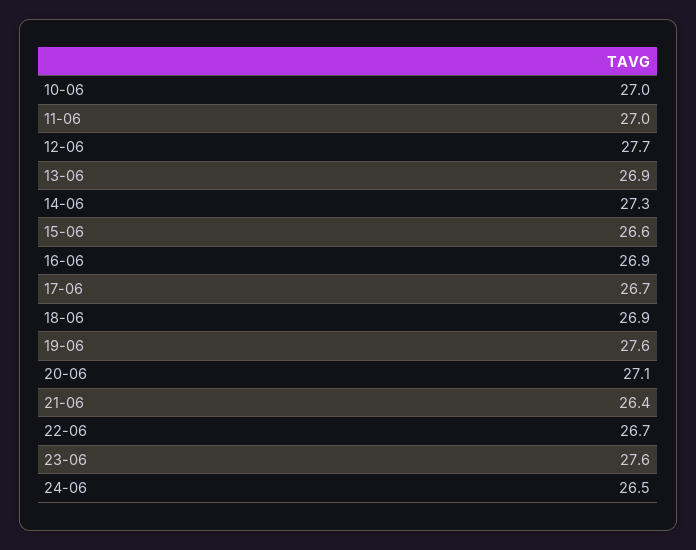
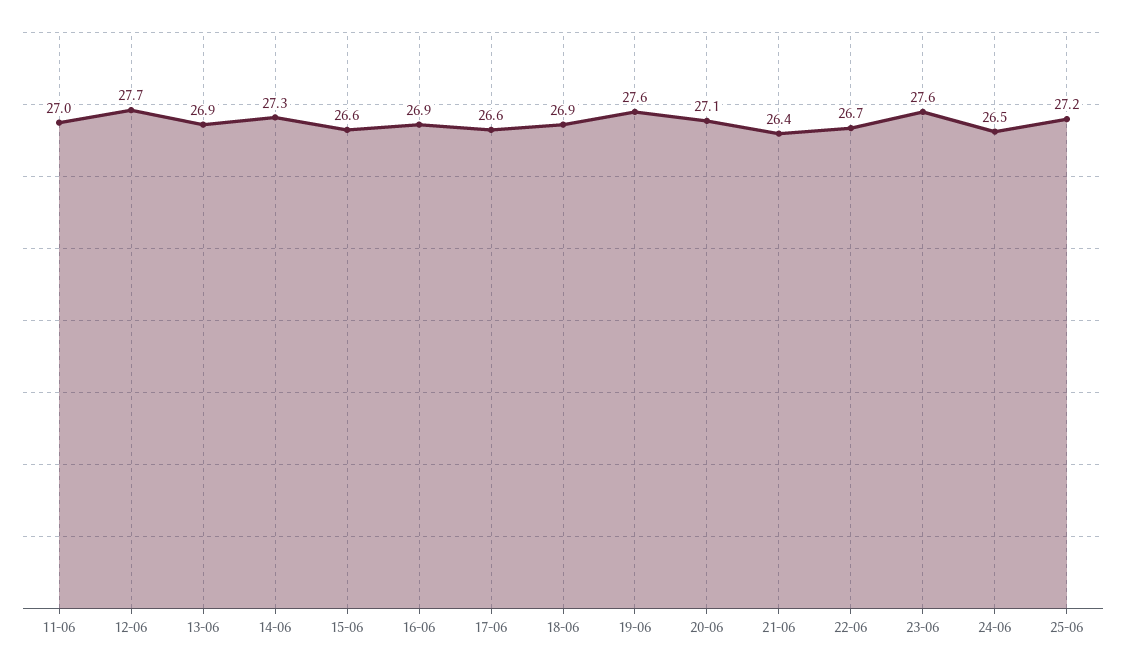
10-06: 27 -> none
17-06: 26.7 -> 26.6
25-06: none -> 27.2

